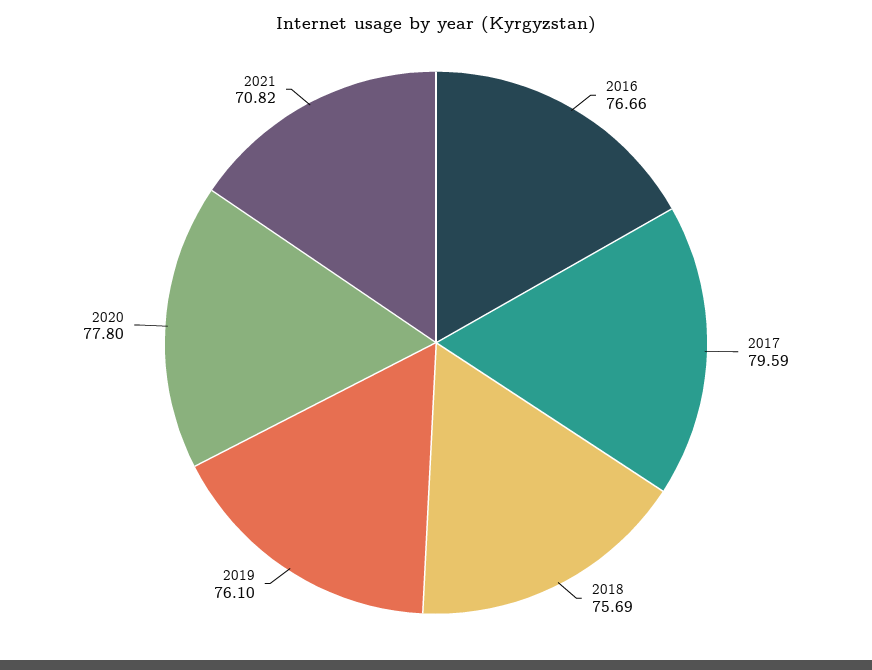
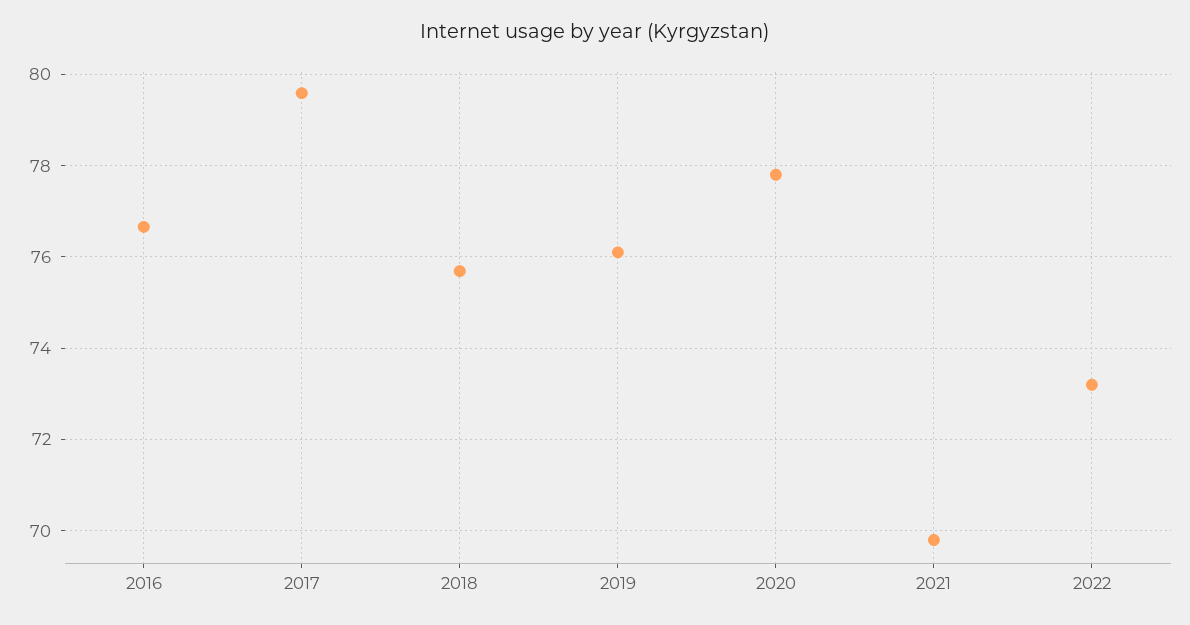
2021: 70.82 -> 69.8
2022: none -> 73.2

